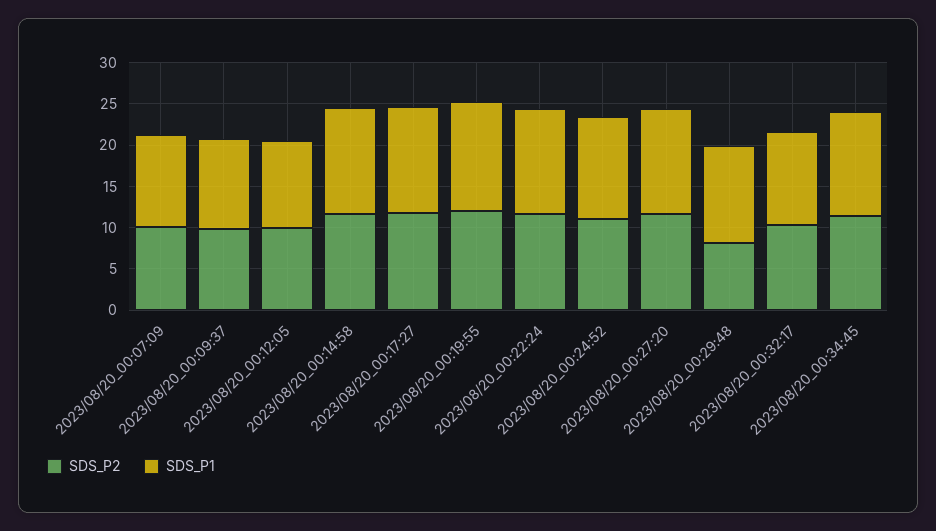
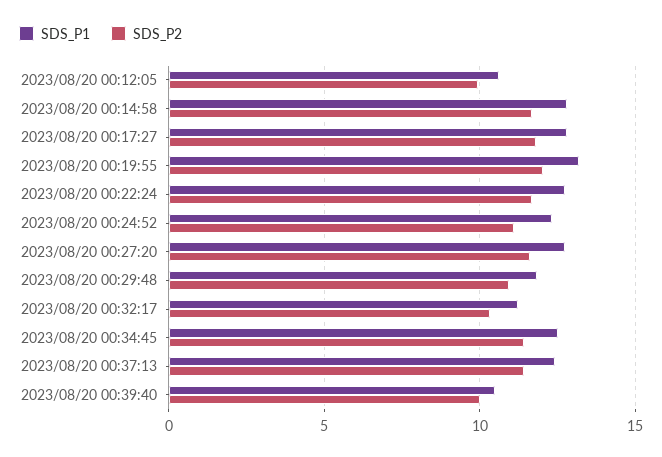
SDS_P2, 2023/08/20_00:07:09: 10 -> none
SDS_P1, 2023/08/20_00:07:09: 11 -> none
SDS_P2, 2023/08/20_00:09:37: 10 -> none
SDS_P1, 2023/08/20_00:09:37: 11 -> none
SDS_P2, 2023/08/20_00:29:48: 8 -> 11
SDS_P1, 2023/08/20 00:37:13: none -> 12.5
SDS_P2, 2023/08/20 00:37:13: none -> 11.5
SDS_P1, 2023/08/20 00:39:40: none -> 10.5
SDS_P2, 2023/08/20 00:39:40: none -> 10

